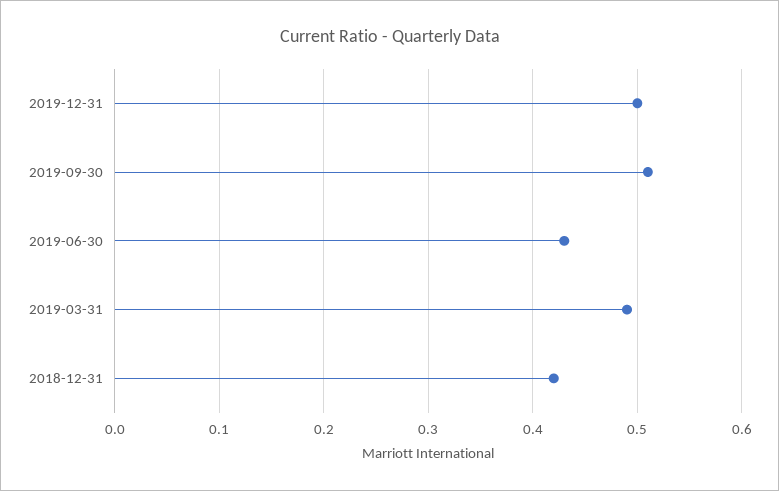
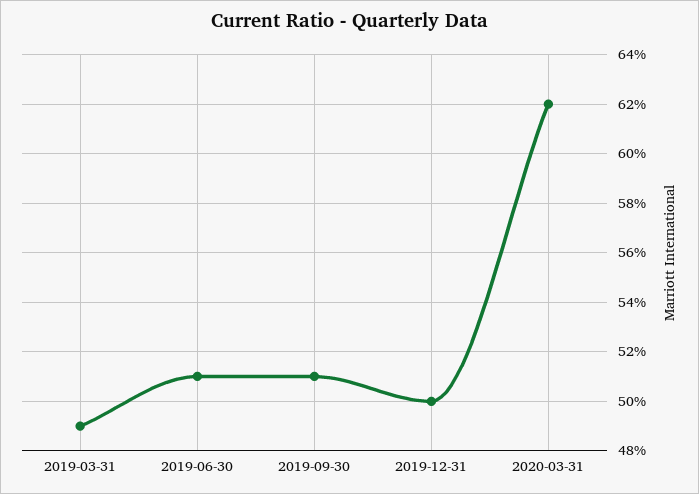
2019-06-30: 0.43 -> 0.51
2018-12-31: 0.42 -> none
2020-03-31: none -> 0.62

